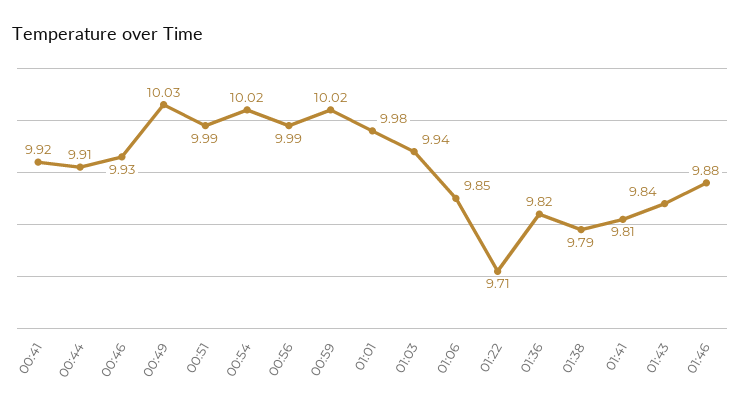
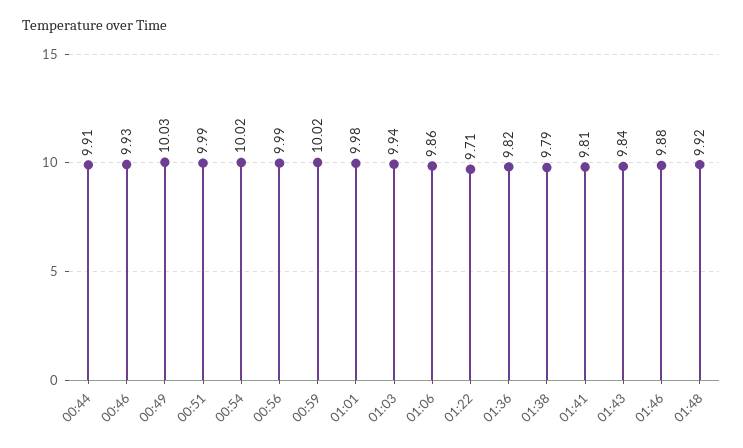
00:41: 9.92 -> none
01:06: 9.85 -> 9.86
01:48: none -> 9.92

